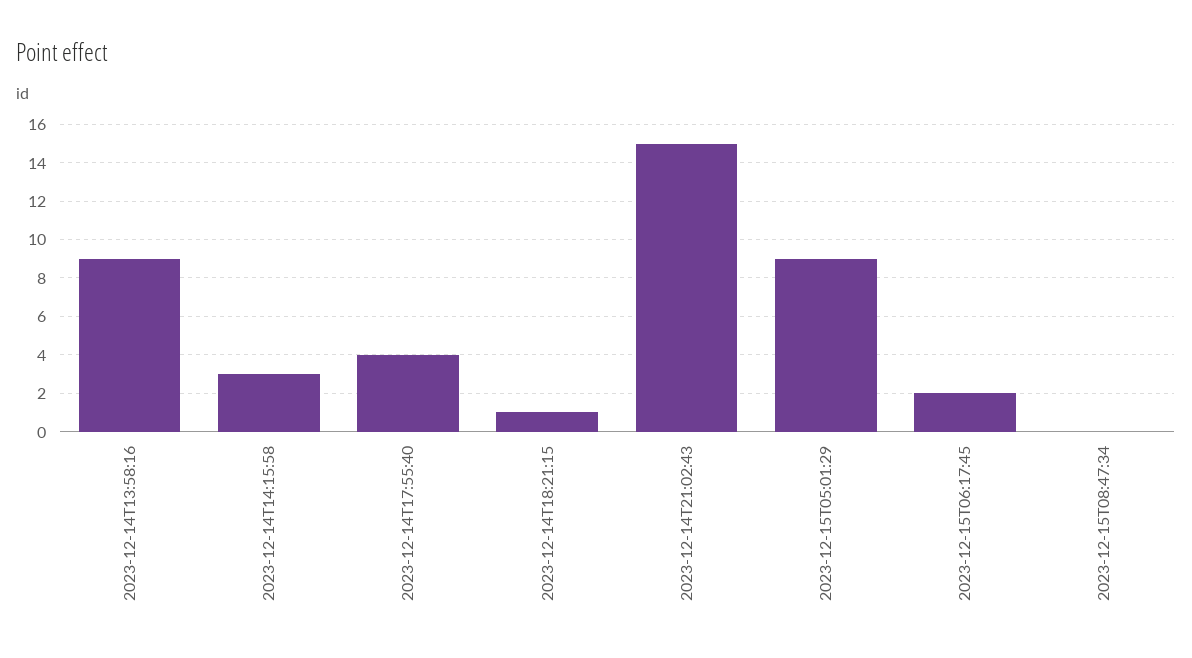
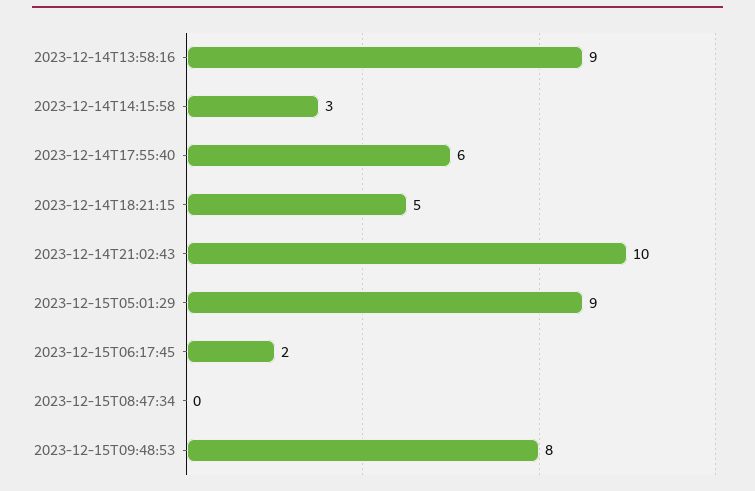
2023-12-14T17:55:40: 4 -> 6
2023-12-14T18:21:15: 1 -> 5
2023-12-14T21:02:43: 15 -> 10
2023-12-15T09:48:53: none -> 8

